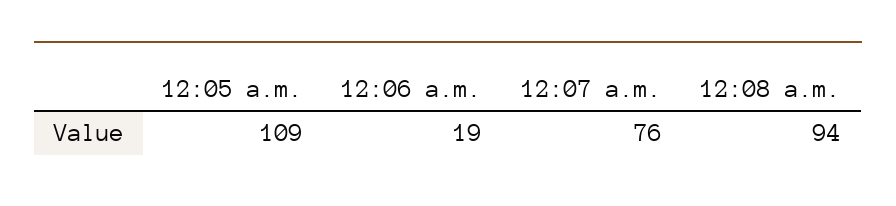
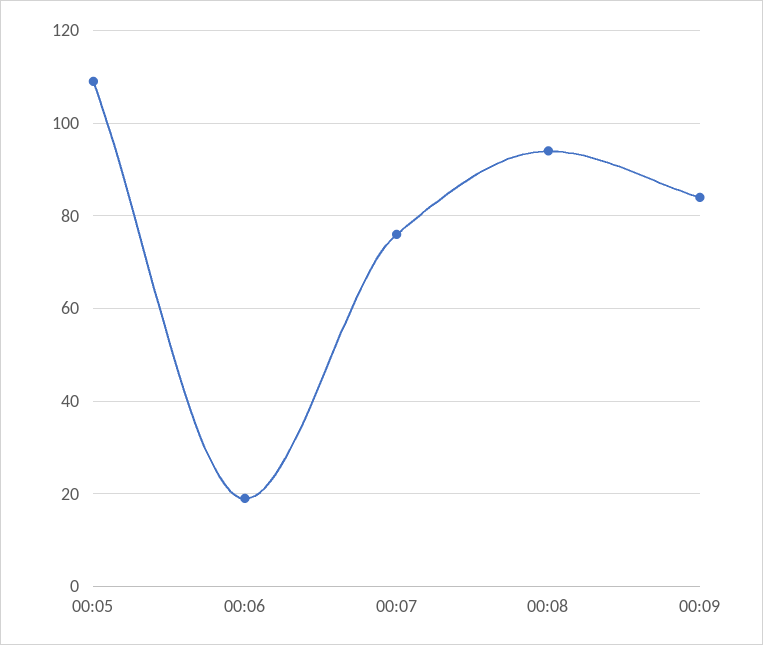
00:09: none -> 85

